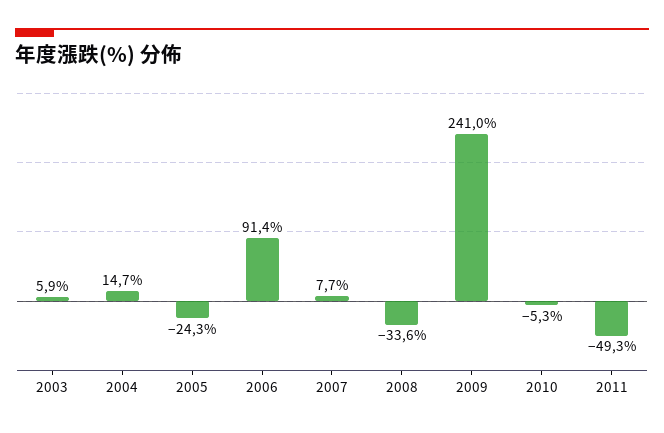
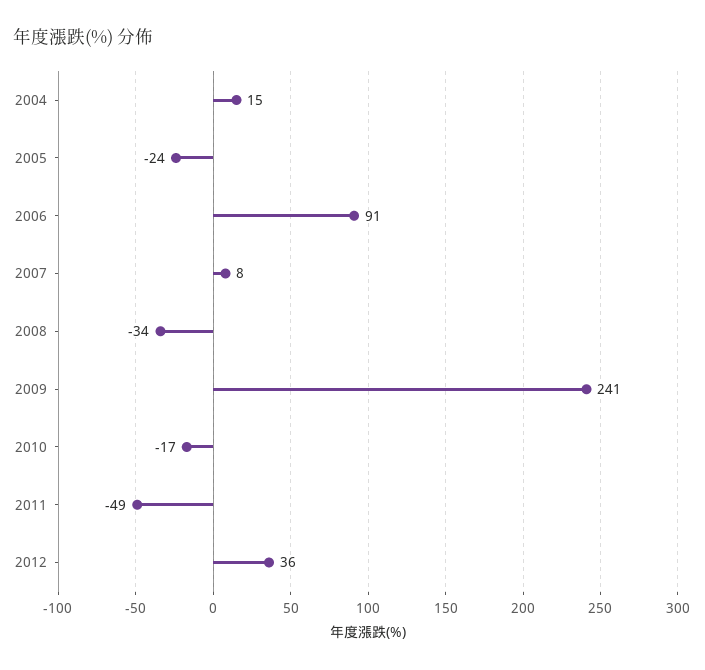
2003: 5.9 -> none
2010: -5.3 -> -17
2012: none -> 36

